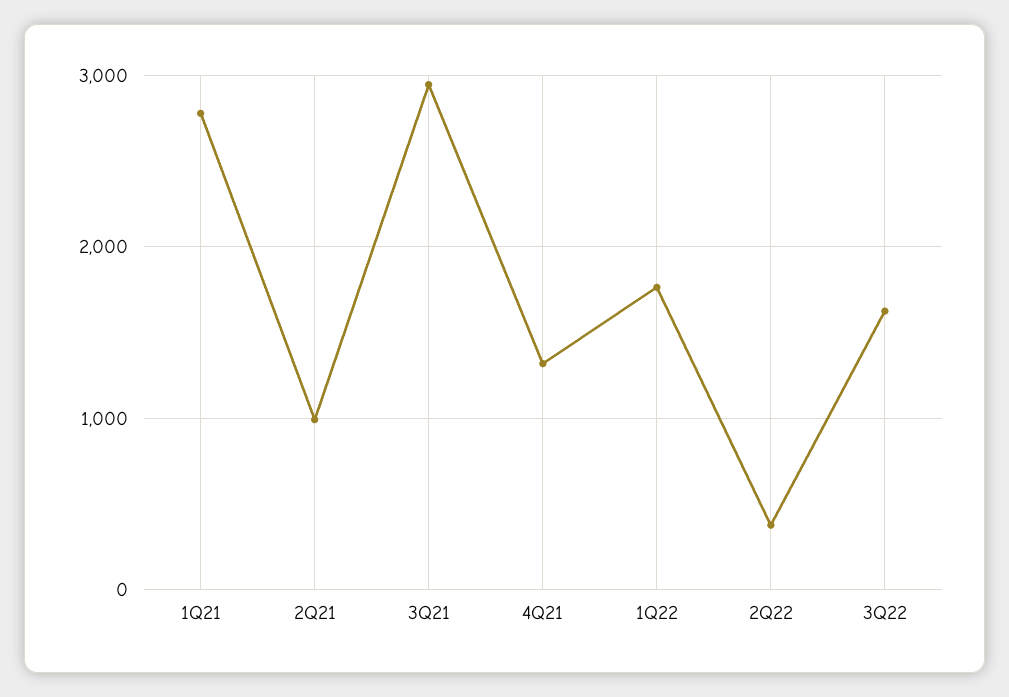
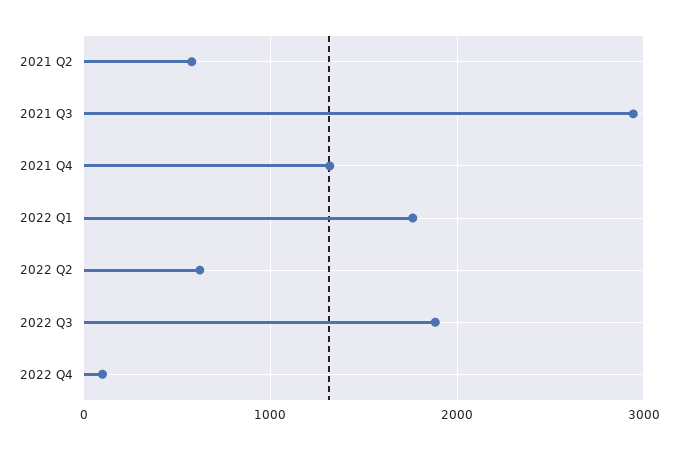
1Q21: 2800 -> none
2Q21: 1000 -> 600
2Q22: 400 -> 600
3Q22: 1600 -> 1900
2022 Q4: none -> 100

